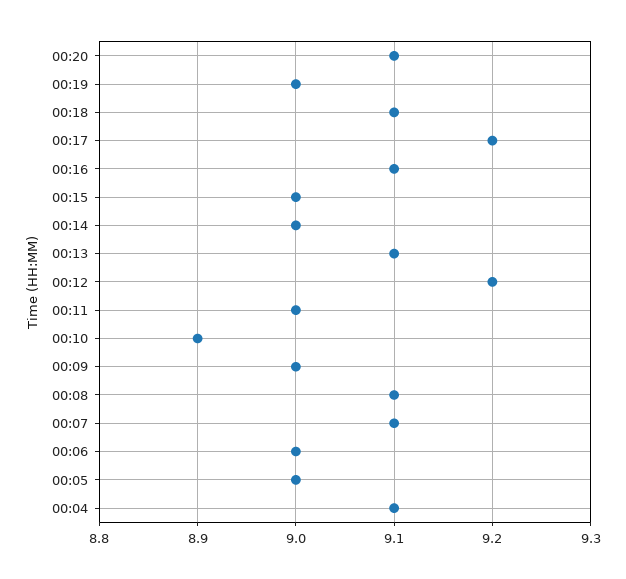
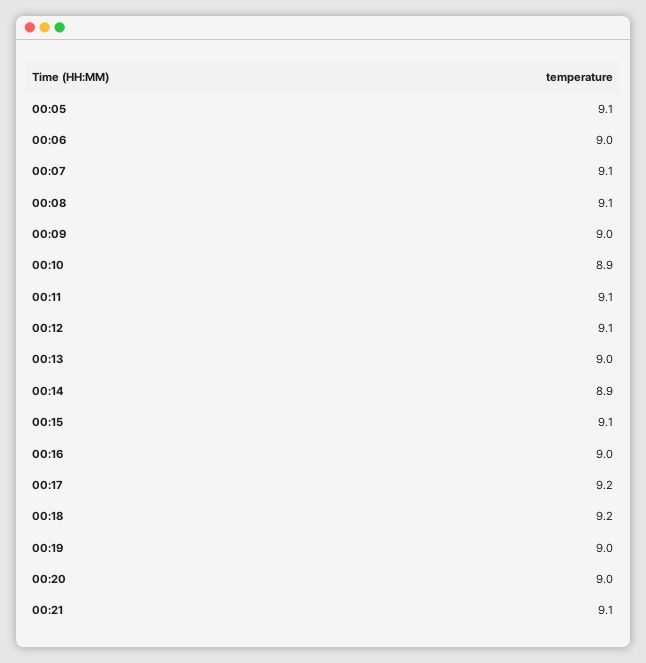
00:20: 9.1 -> 9
00:18: 9.1 -> 9.2
00:16: 9.1 -> 9
00:15: 9 -> 9.1
00:14: 9 -> 8.9
00:13: 9.1 -> 9
00:12: 9.2 -> 9.1
00:11: 9 -> 9.1
00:05: 9 -> 9.1
00:04: 9.1 -> none
00:21: none -> 9.1

